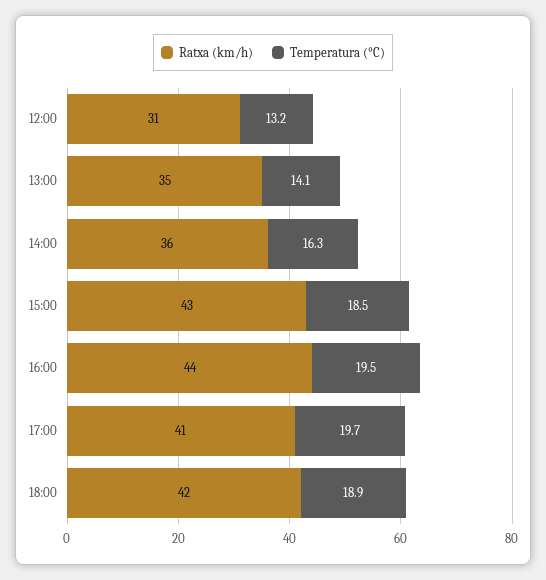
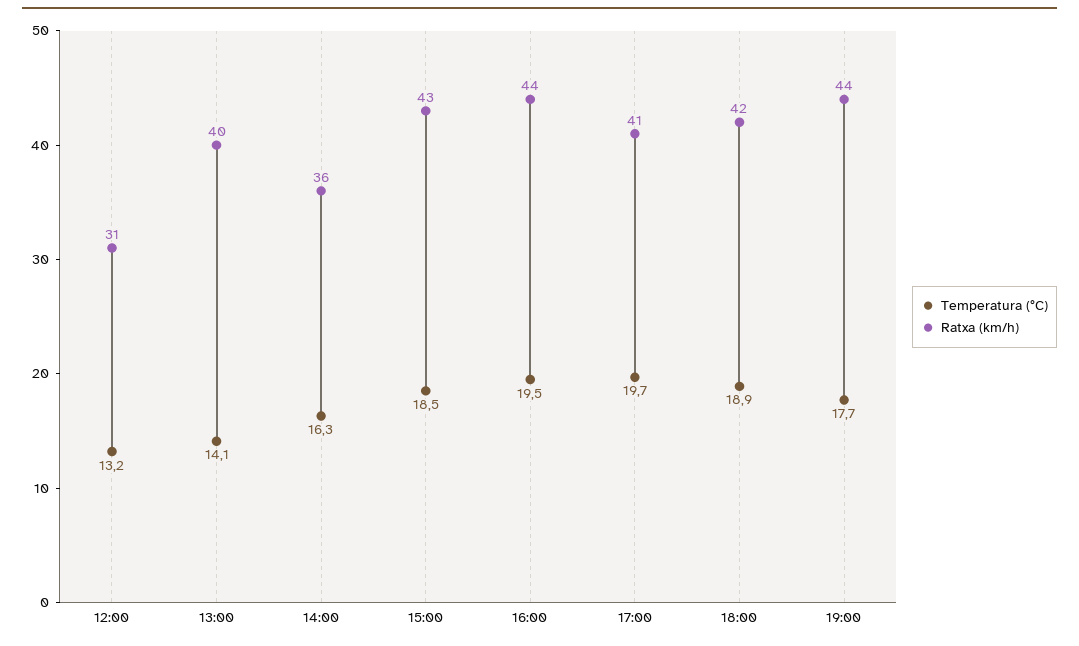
Ratxa (km/h), 13:00: 35 -> 40
Temperatura (°C), 19:00: none -> 17.7
Ratxa (km/h), 19:00: none -> 44

